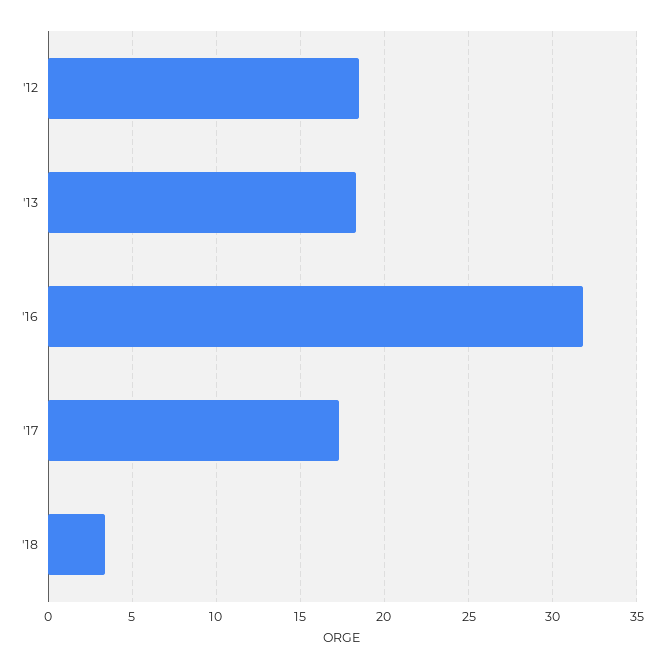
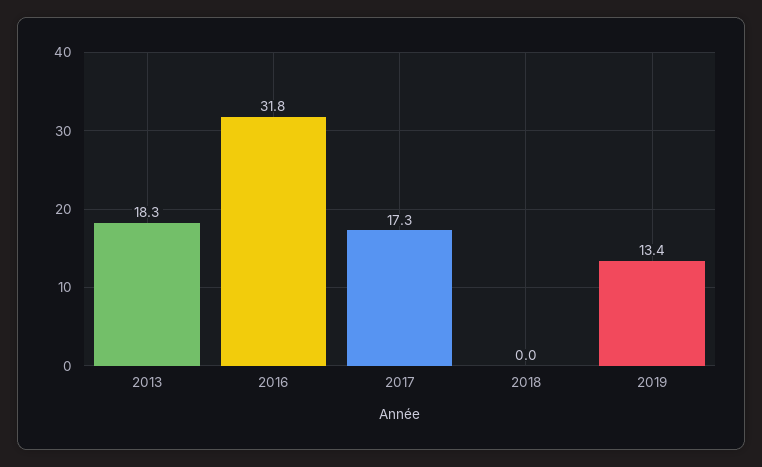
'12: 18.5 -> none
'18: 3.5 -> 0
2019: none -> 13.4

